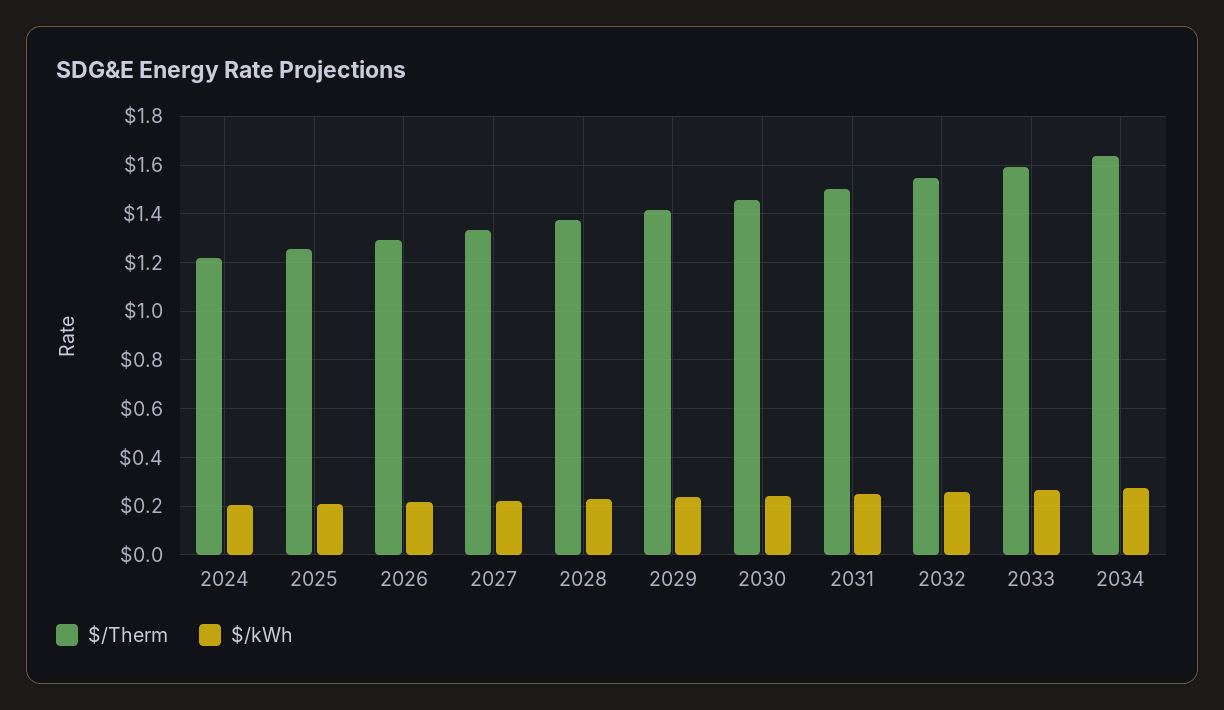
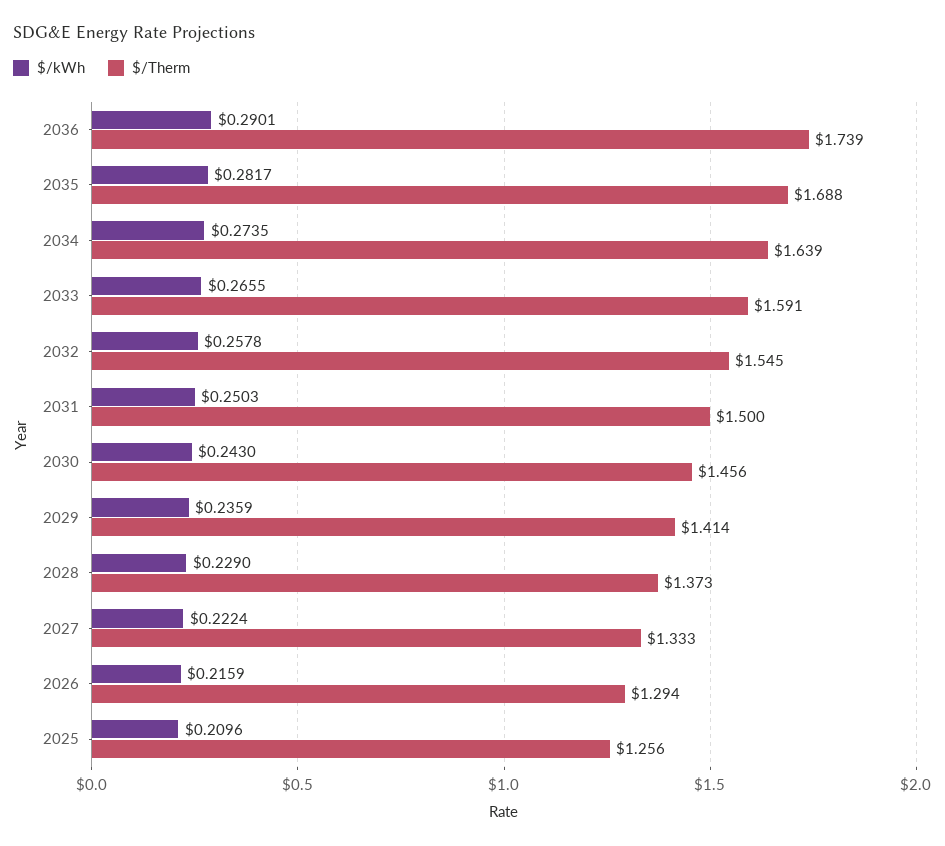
$/Therm, 2024: 1.225 -> none
$/kWh, 2024: 0.2 -> none
$/kWh, 2036: none -> 0.2901
$/Therm, 2036: none -> 1.739
$/kWh, 2035: none -> 0.2817
$/Therm, 2035: none -> 1.688

